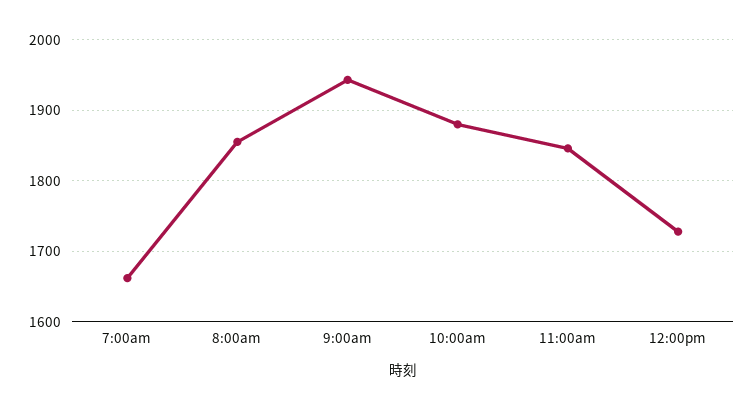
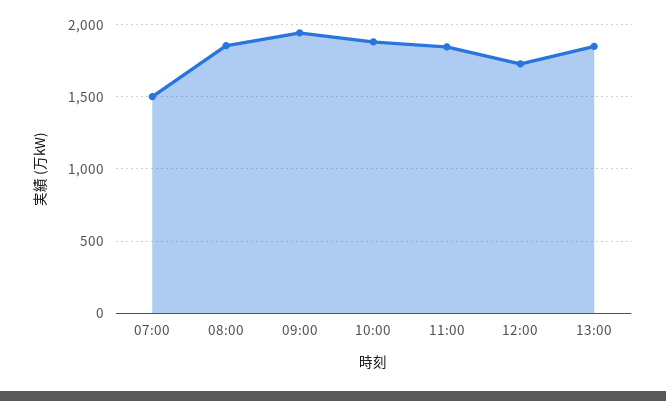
7:00am: 1660 -> 1500
13:00: none -> 1850

